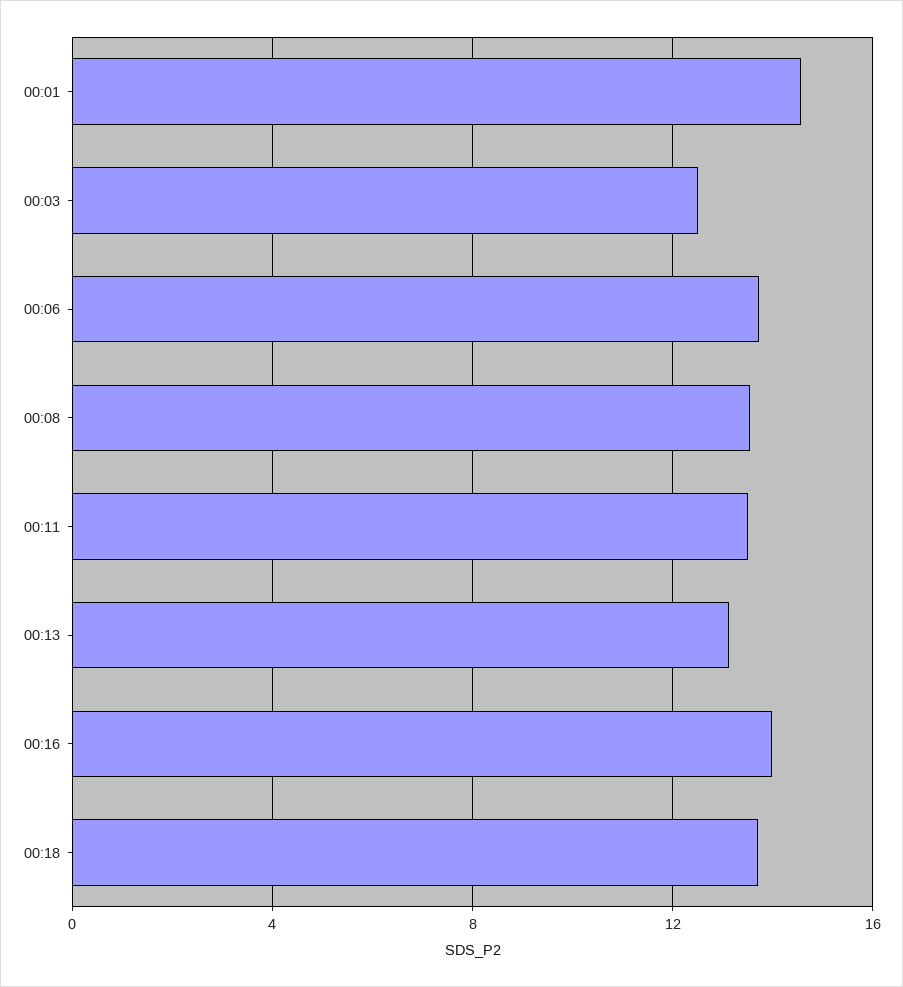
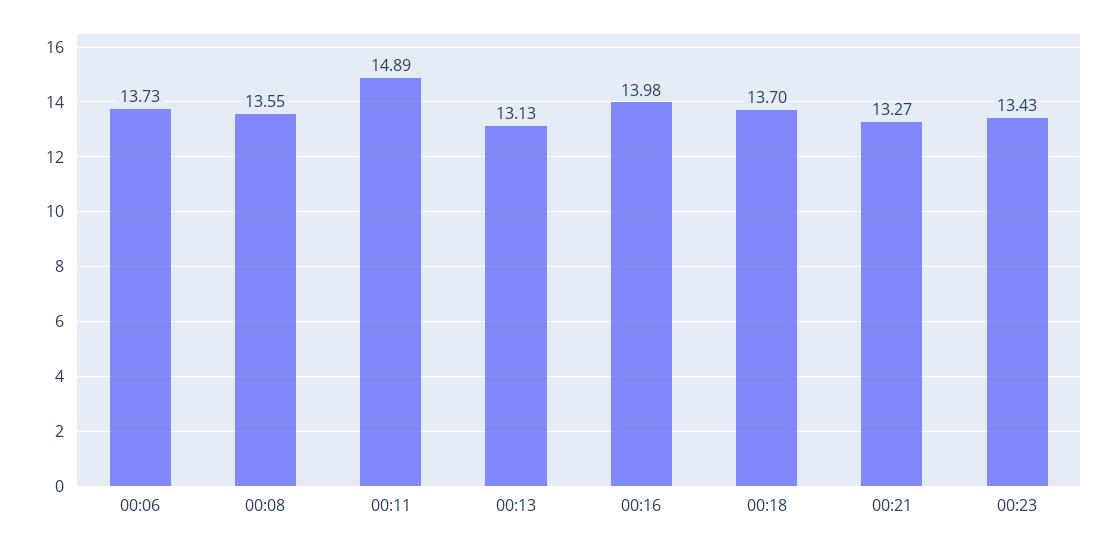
00:01: 14.5 -> none
00:03: 12.5 -> none
00:11: 13.5 -> 14.89
00:21: none -> 13.27
00:23: none -> 13.43

